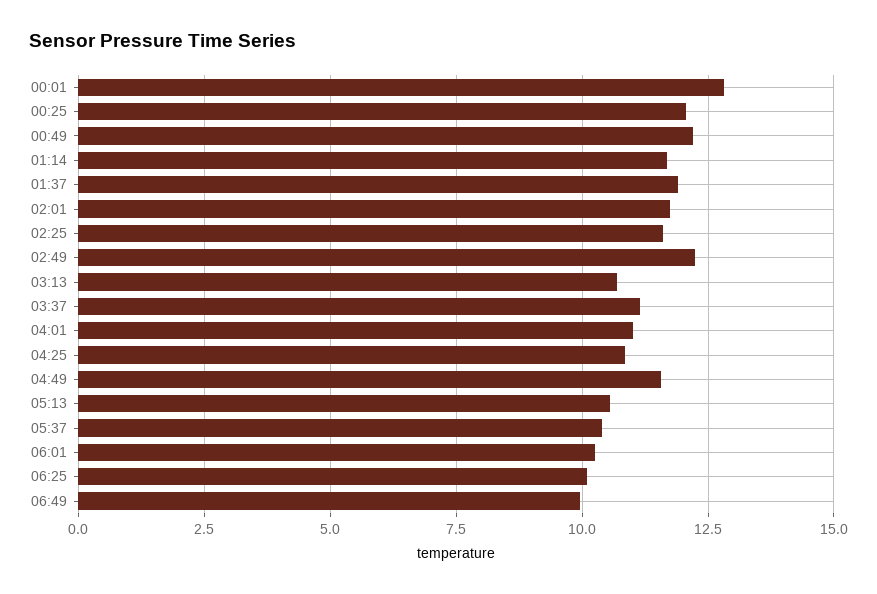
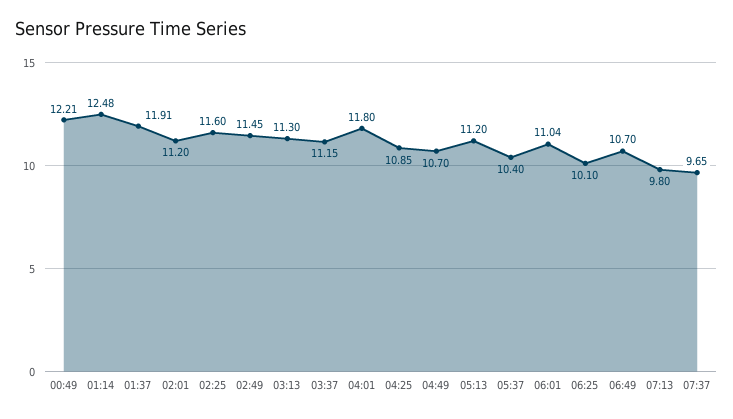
00:01: 12.75 -> none
00:25: 12 -> none
01:14: 11.75 -> 12.48
02:01: 11.75 -> 11.2
02:49: 12.25 -> 11.45
03:13: 10.75 -> 11.3
04:01: 11 -> 11.8
04:49: 11.5 -> 10.7
05:13: 10.5 -> 11.2
06:01: 10.25 -> 11.04
06:49: 10 -> 10.7
07:13: none -> 9.8
07:37: none -> 9.65

